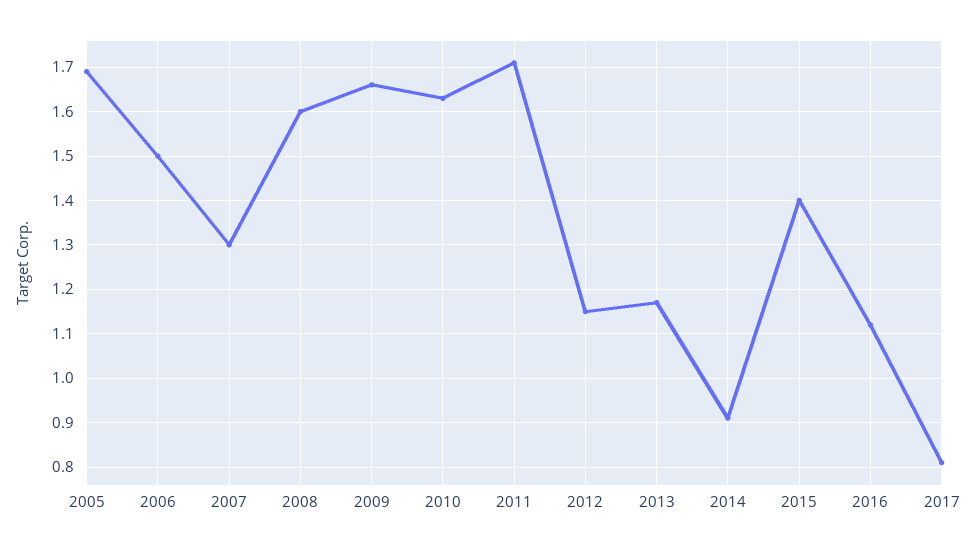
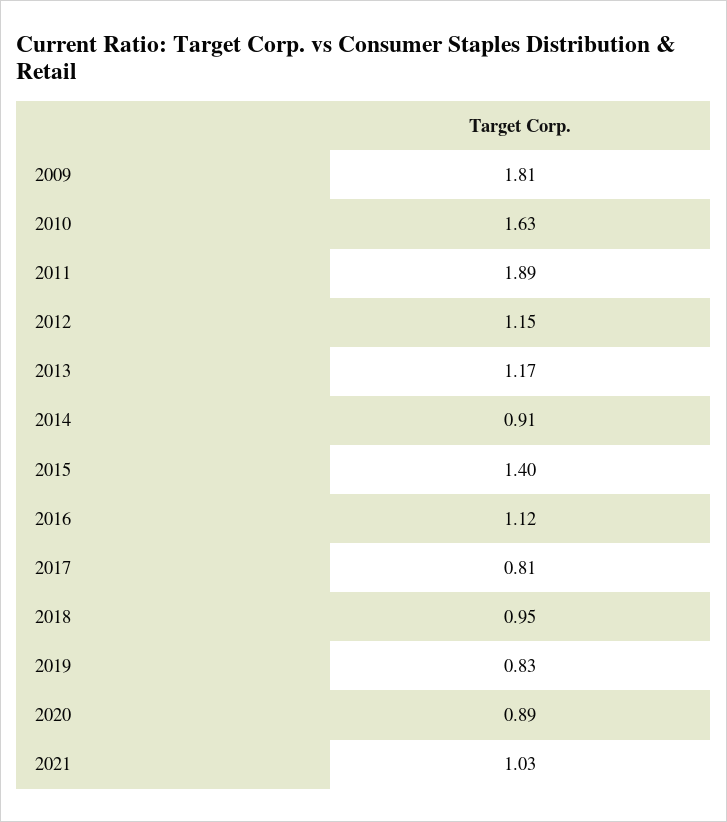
2005: 1.7 -> none
2006: 1.5 -> none
2007: 1.3 -> none
2008: 1.6 -> none
2009: 1.65 -> 1.81
2011: 1.7 -> 1.89
2018: none -> 0.95
2019: none -> 0.83
2020: none -> 0.89
2021: none -> 1.03

